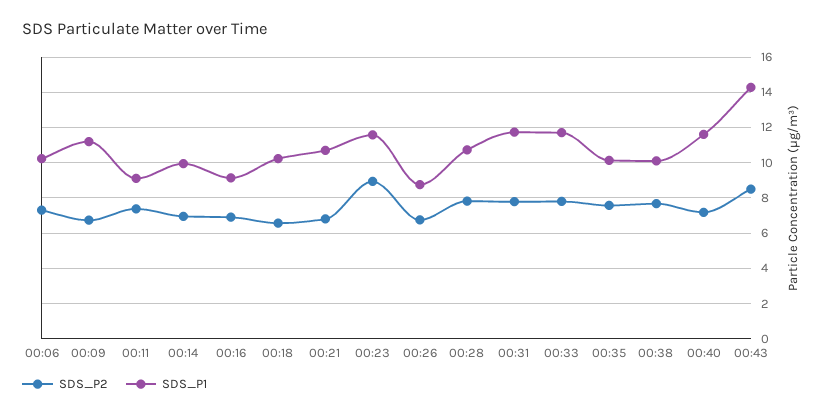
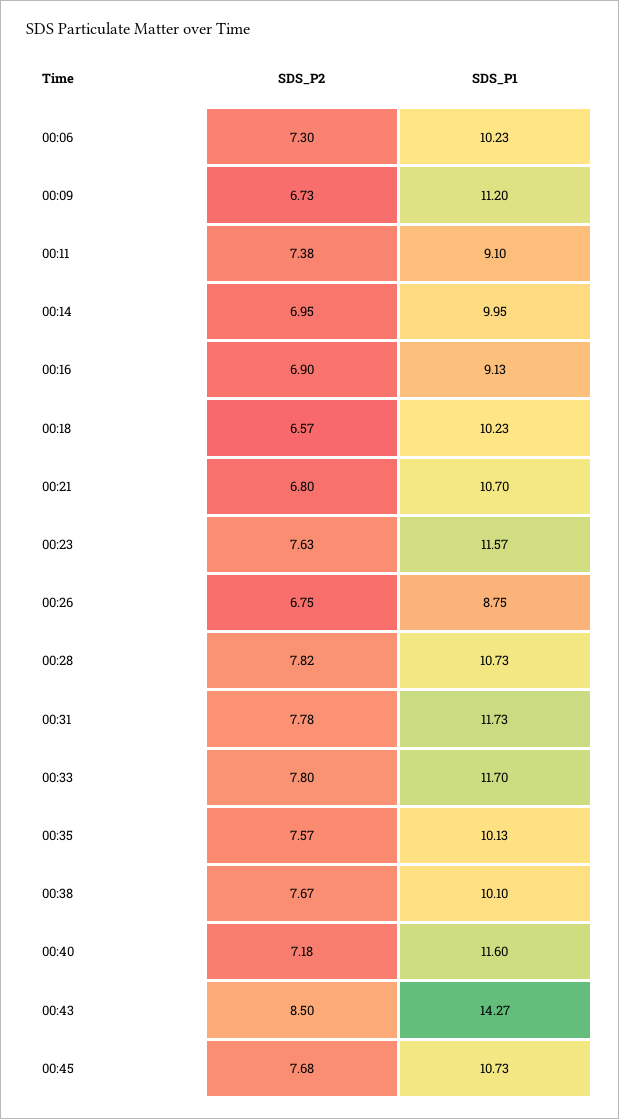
SDS_P2, 00:23: 9 -> 7.63
SDS_P2, 00:45: none -> 7.68
SDS_P1, 00:45: none -> 10.73

